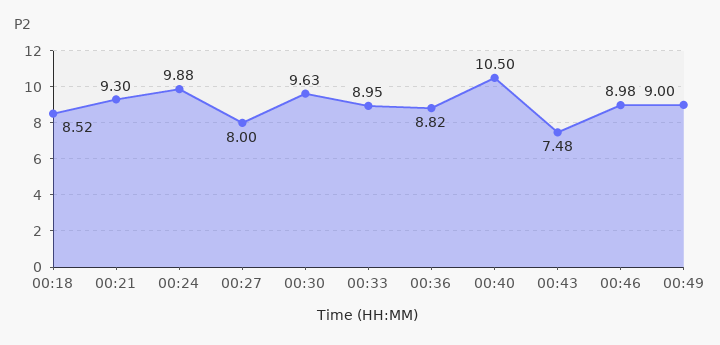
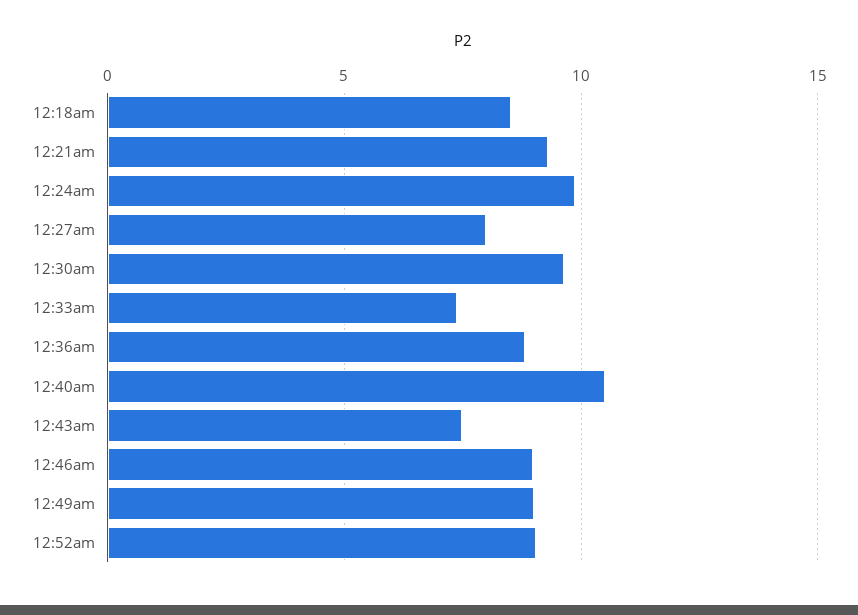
00:33: 8.95 -> 7.5
12:52am: none -> 9

